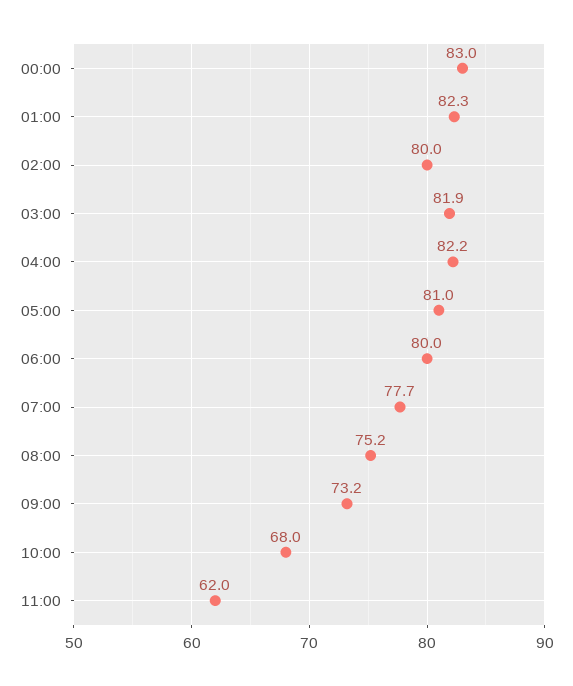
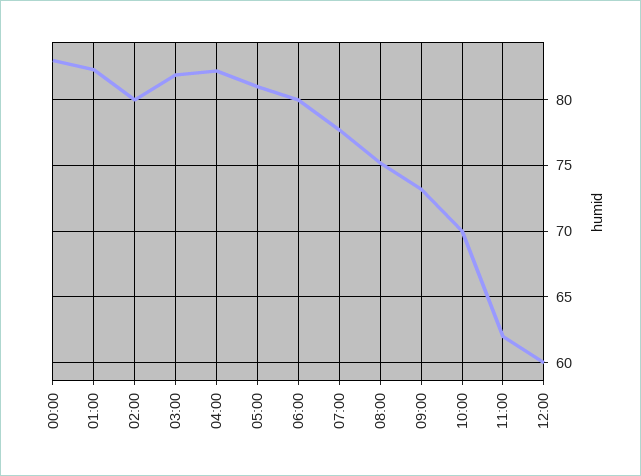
10:00: 68 -> 70
12:00: none -> 60

